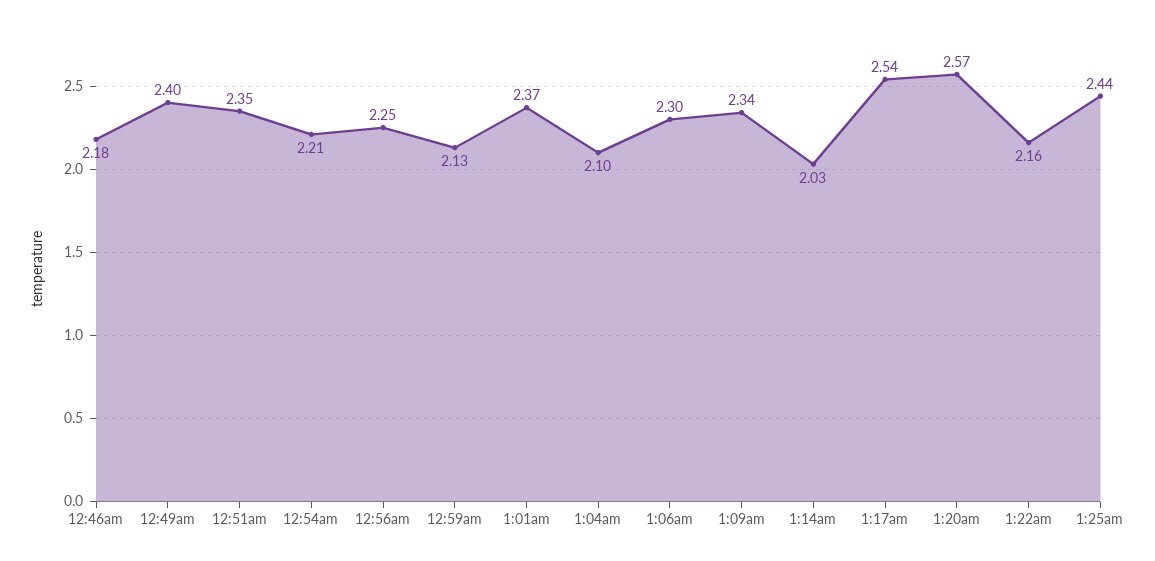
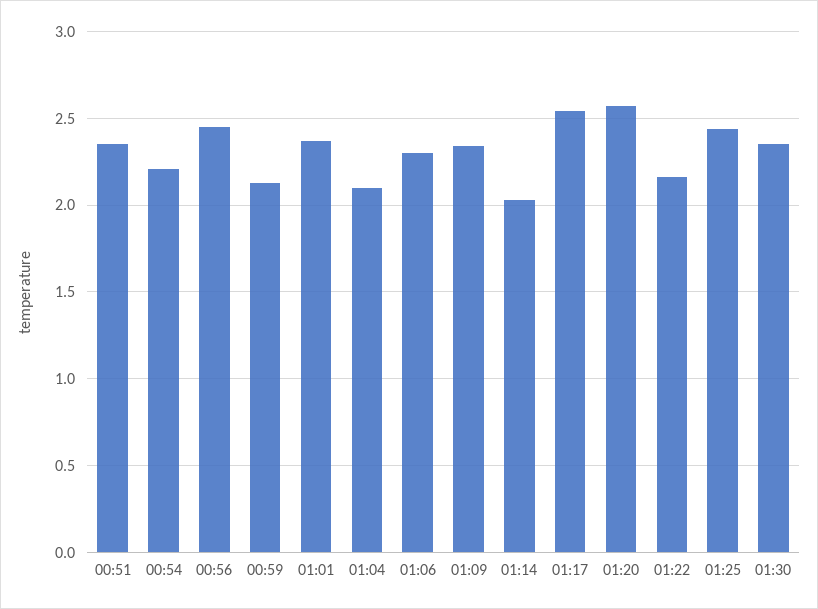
12:46am: 2.18 -> none
12:49am: 2.4 -> none
12:56am: 2.25 -> 2.45
01:30: none -> 2.35

